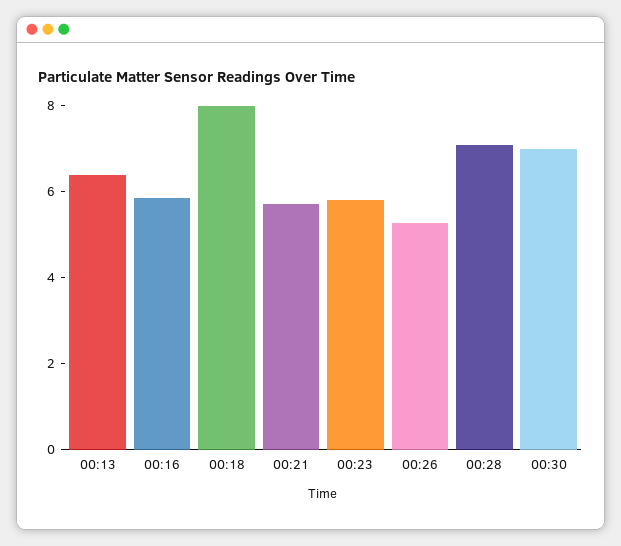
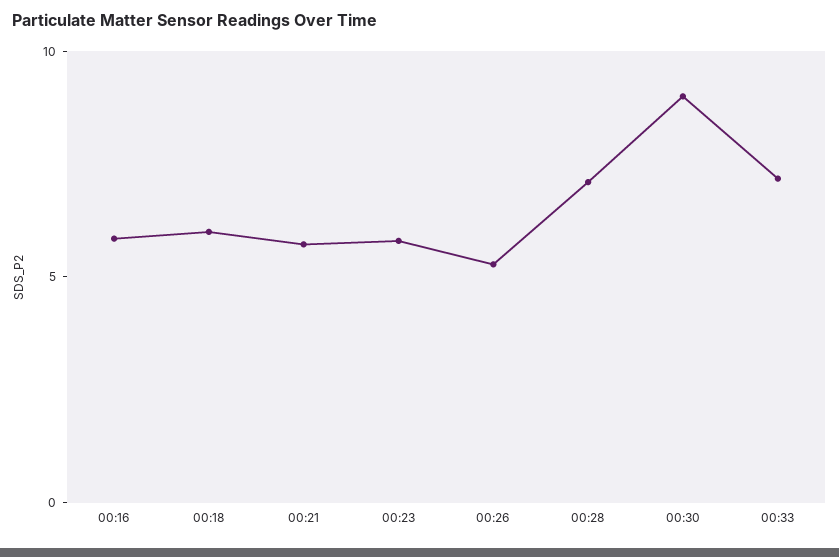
00:13: 6.5 -> none
00:18: 8 -> 6
00:30: 7 -> 9
00:33: none -> 7

